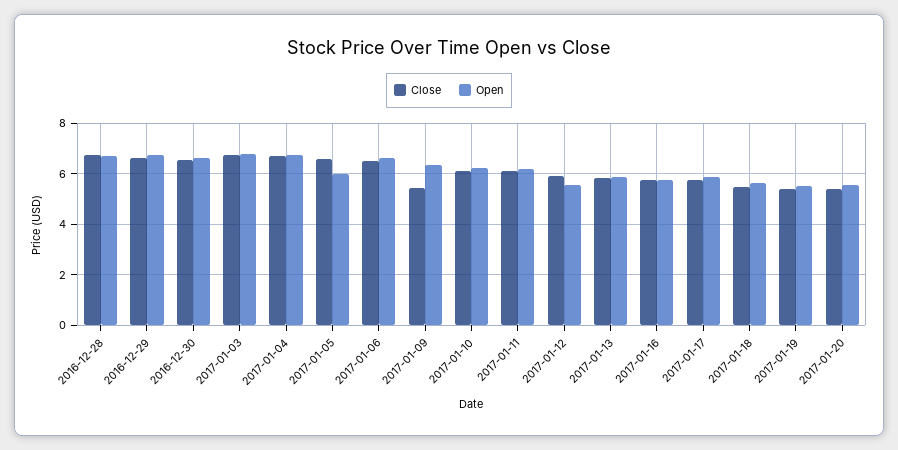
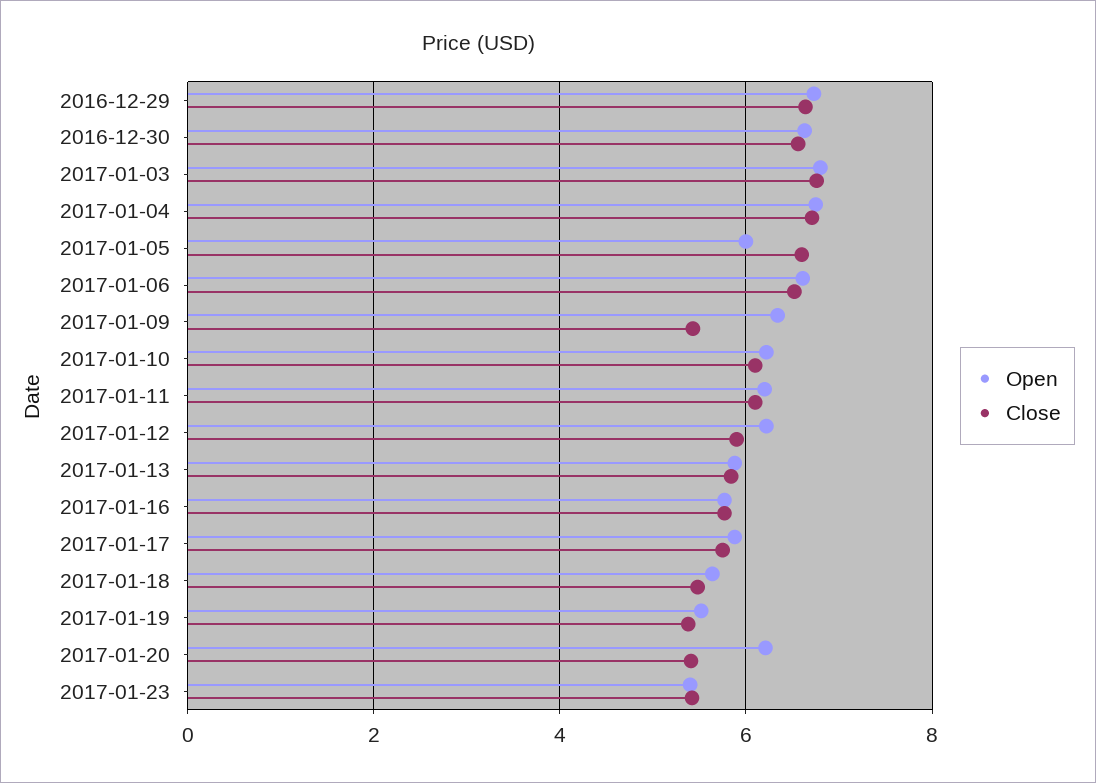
Close, 2016-12-28: 6.75 -> none
Open, 2016-12-28: 6.75 -> none
Open, 2017-01-12: 5.5 -> 6.2
Open, 2017-01-20: 5.5 -> 6.2
Open, 2017-01-23: none -> 5.4
Close, 2017-01-23: none -> 5.4

